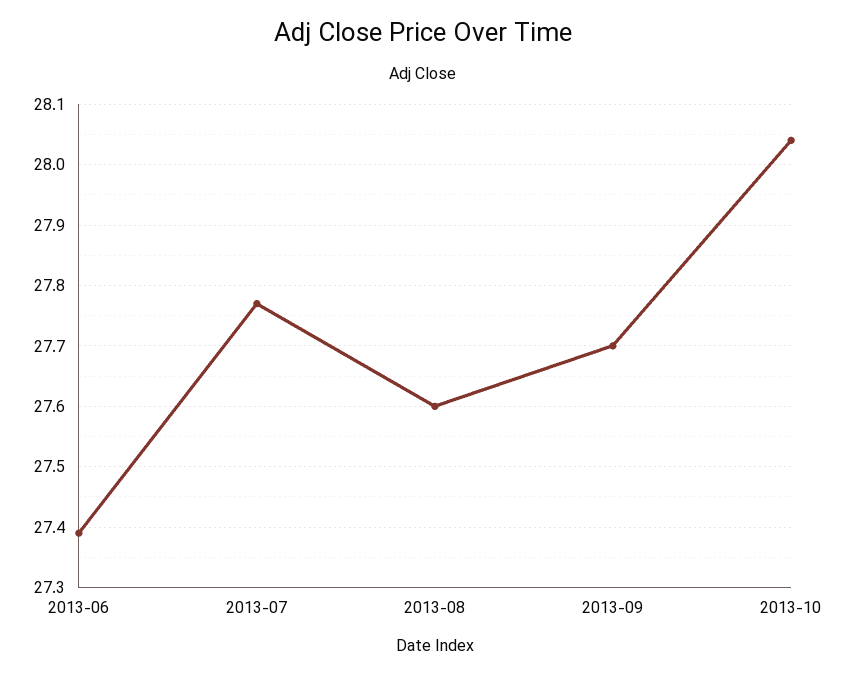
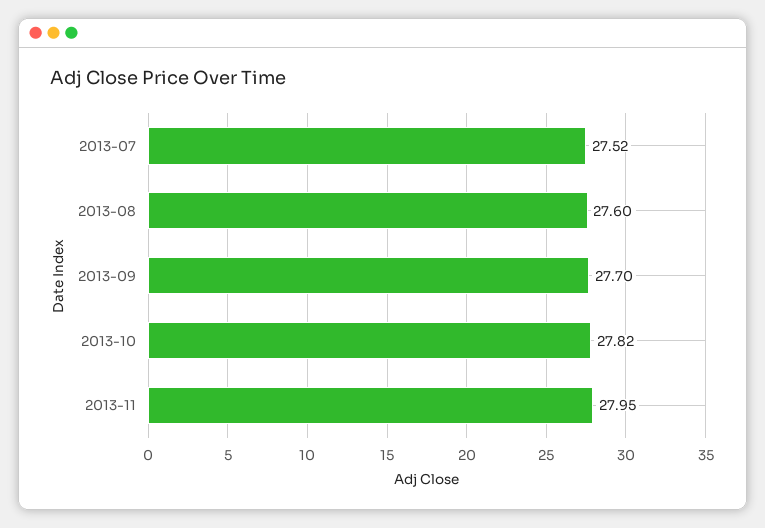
2013-06: 27.39 -> none
2013-07: 27.77 -> 27.52
2013-10: 28.04 -> 27.82
2013-11: none -> 27.95

